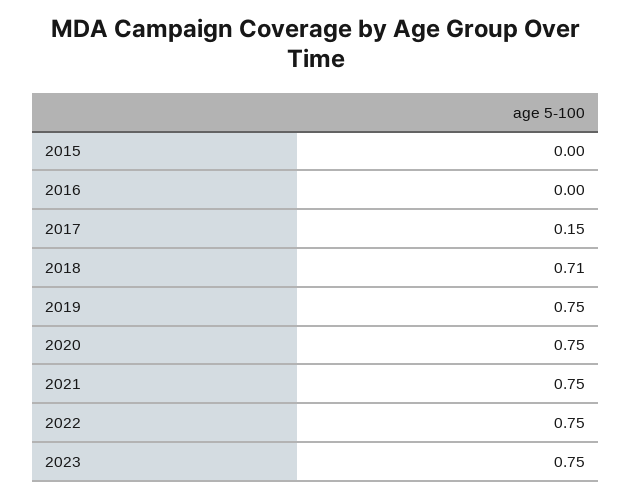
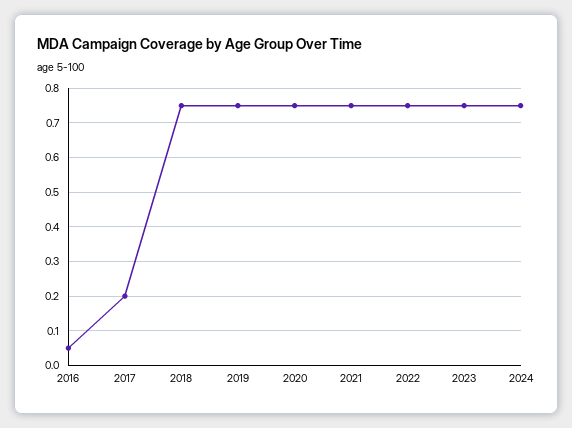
2015: 0 -> none
2016: 0 -> 0.05
2017: 0.15 -> 0.2
2018: 0.71 -> 0.75
2024: none -> 0.75

